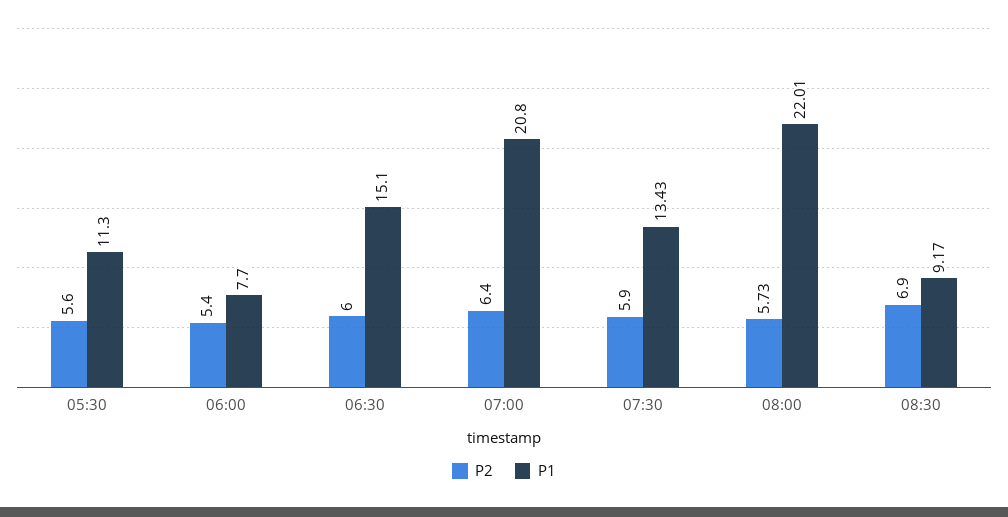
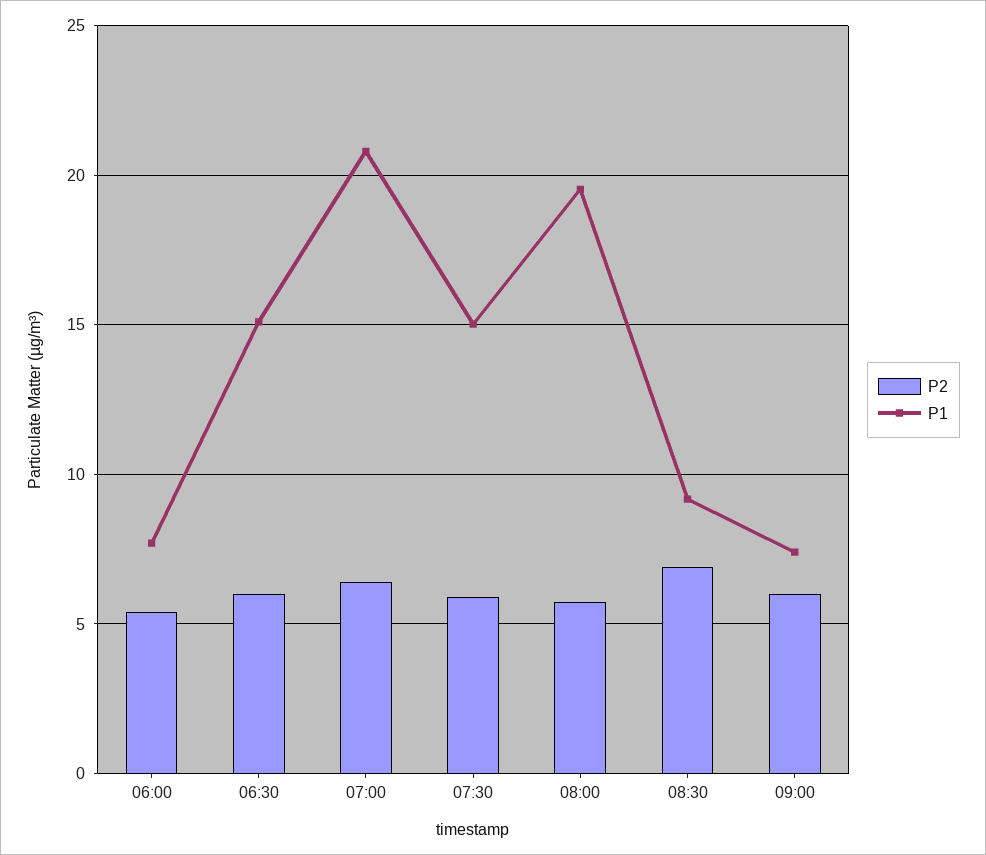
P2, 05:30: 5.6 -> none
P1, 05:30: 11.3 -> none
P1, 07:30: 13.43 -> 15
P1, 08:00: 22.01 -> 19.5
P2, 09:00: none -> 6
P1, 09:00: none -> 7.5

